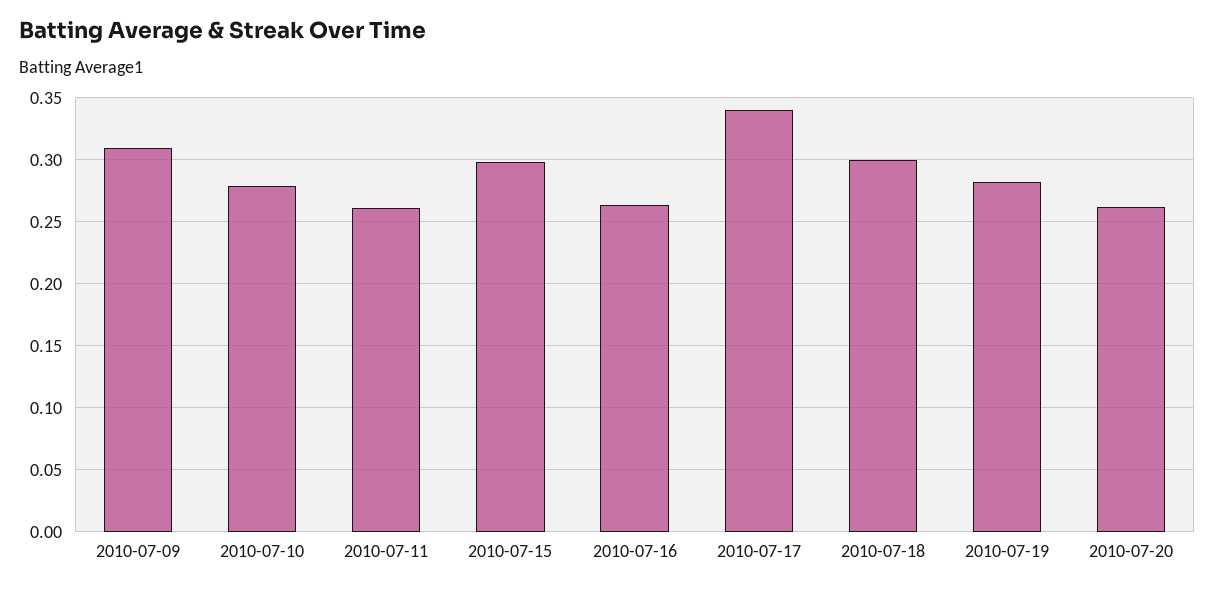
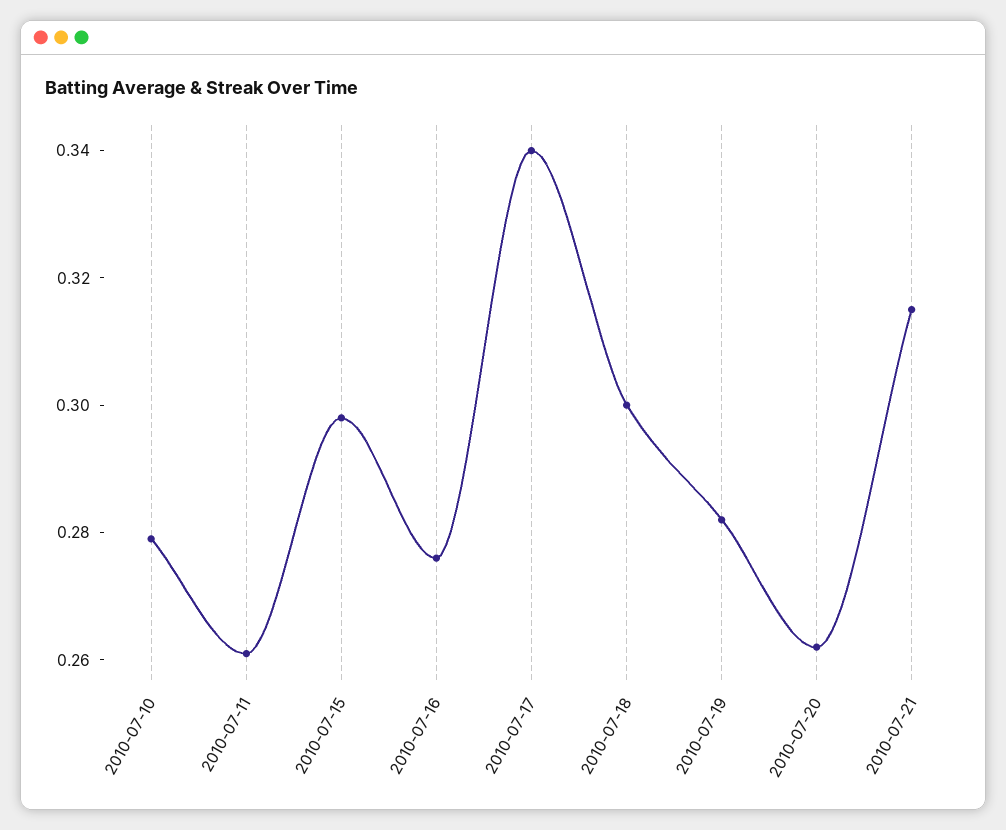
2010-07-09: 0.31 -> none
2010-07-16: 0.265 -> 0.275
2010-07-21: none -> 0.315

